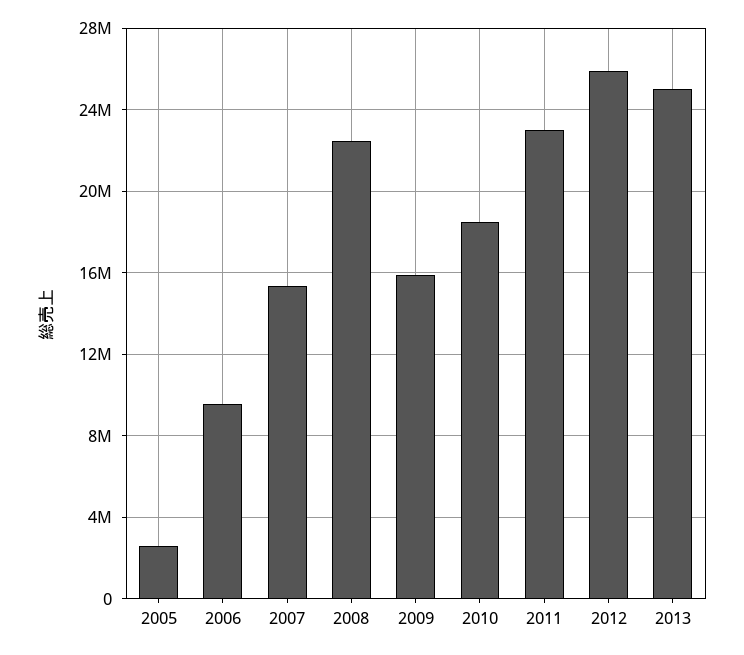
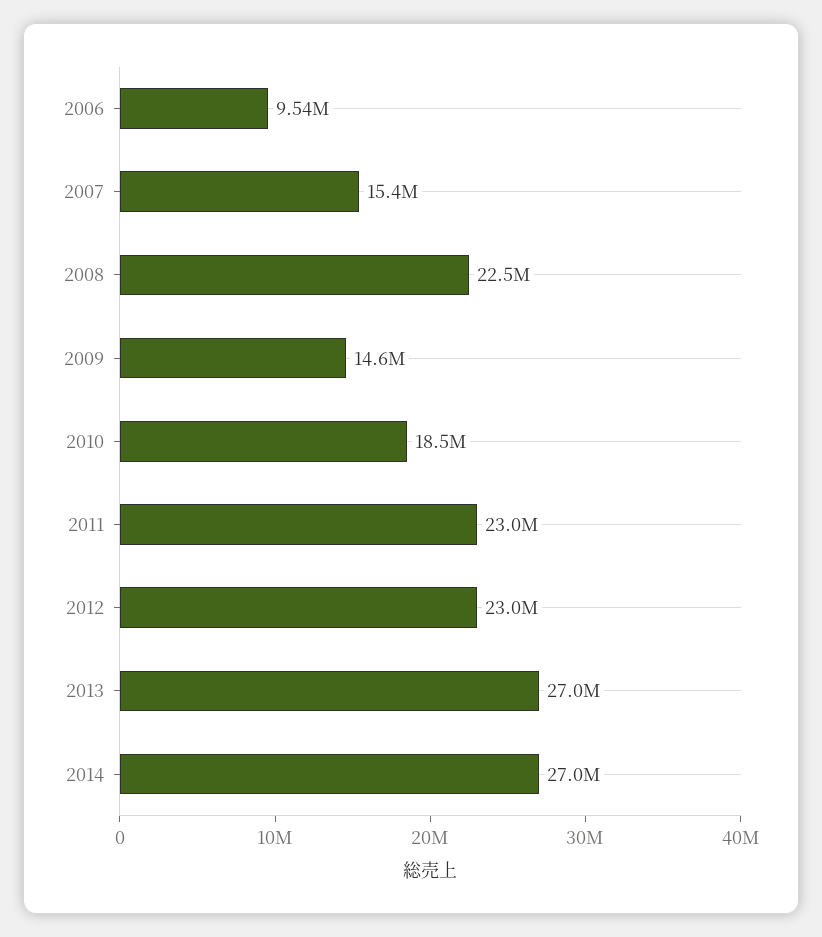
2005: 2500000 -> none
2009: 16000000 -> 14600000
2012: 26000000 -> 23000000
2013: 25000000 -> 27000000
2014: none -> 27000000

